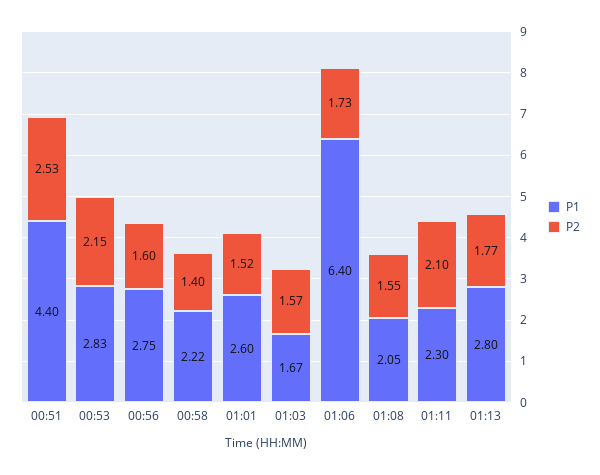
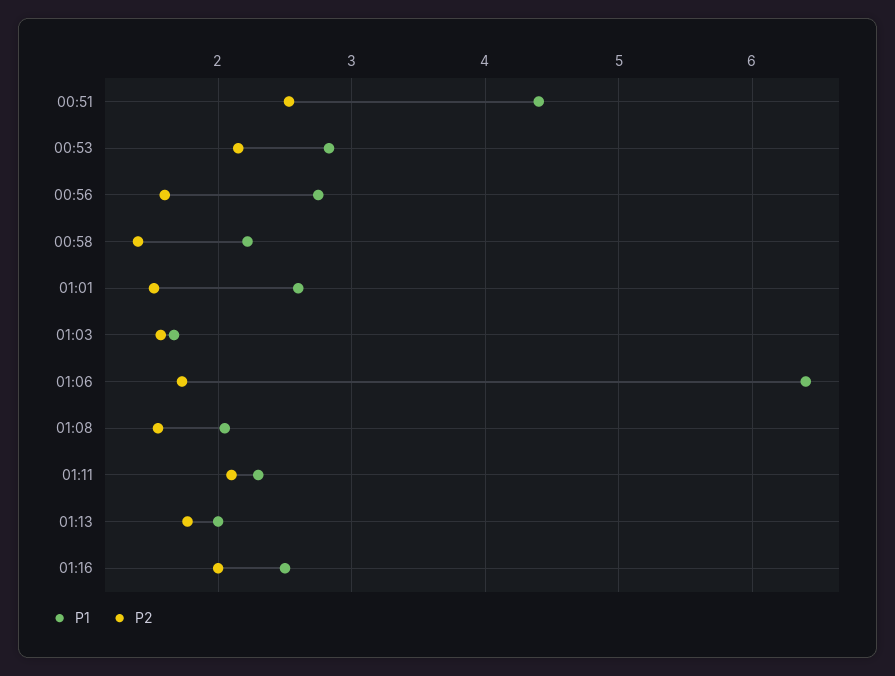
P1, 01:13: 2.8 -> 2
P1, 01:16: none -> 2.5
P2, 01:16: none -> 2

